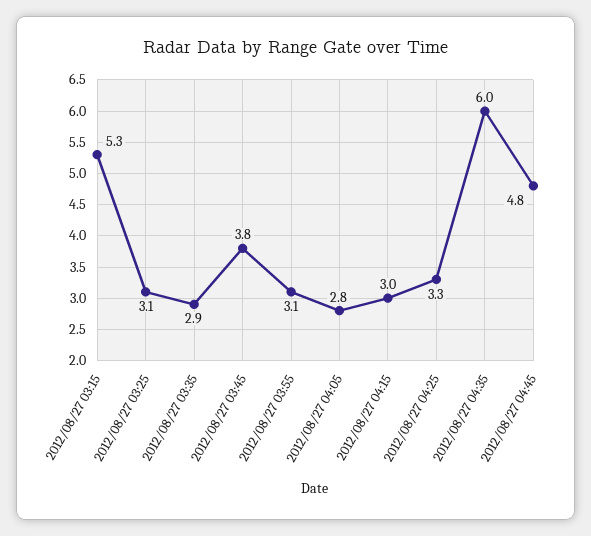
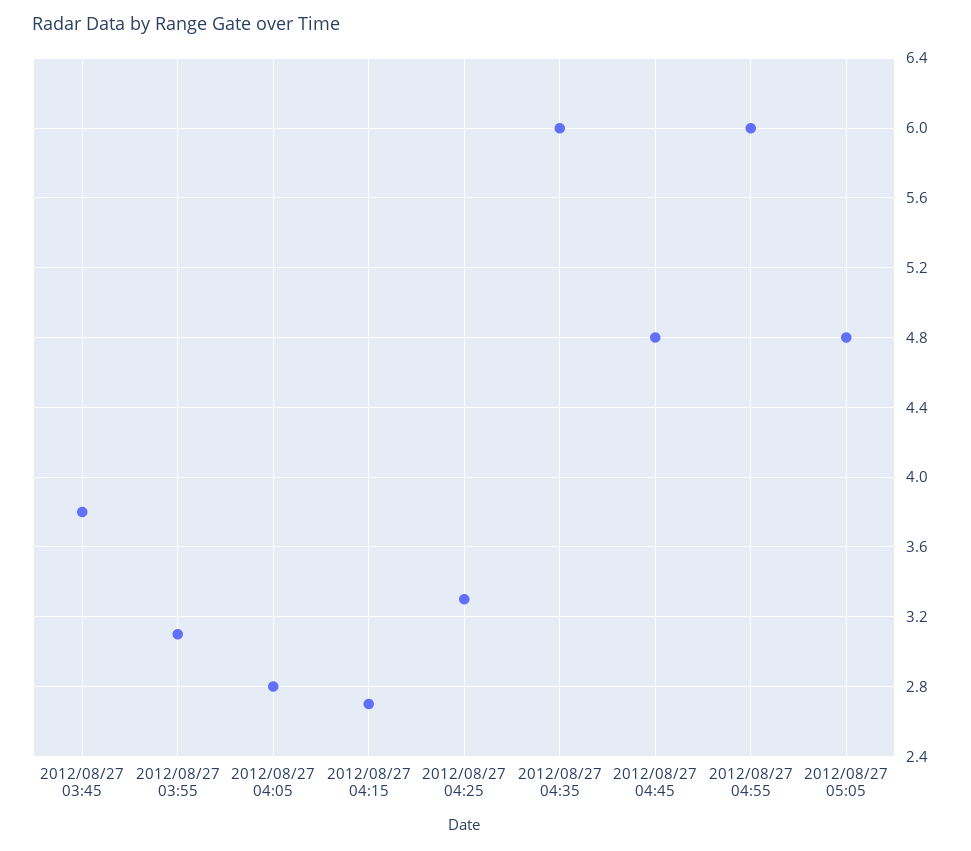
2012/08/27 03:15: 5.3 -> none
2012/08/27 03:25: 3.1 -> none
2012/08/27 03:35: 2.9 -> none
2012/08/27 04:15: 3 -> 2.7
2012/08/27 04:55: none -> 6
2012/08/27 05:05: none -> 4.8

